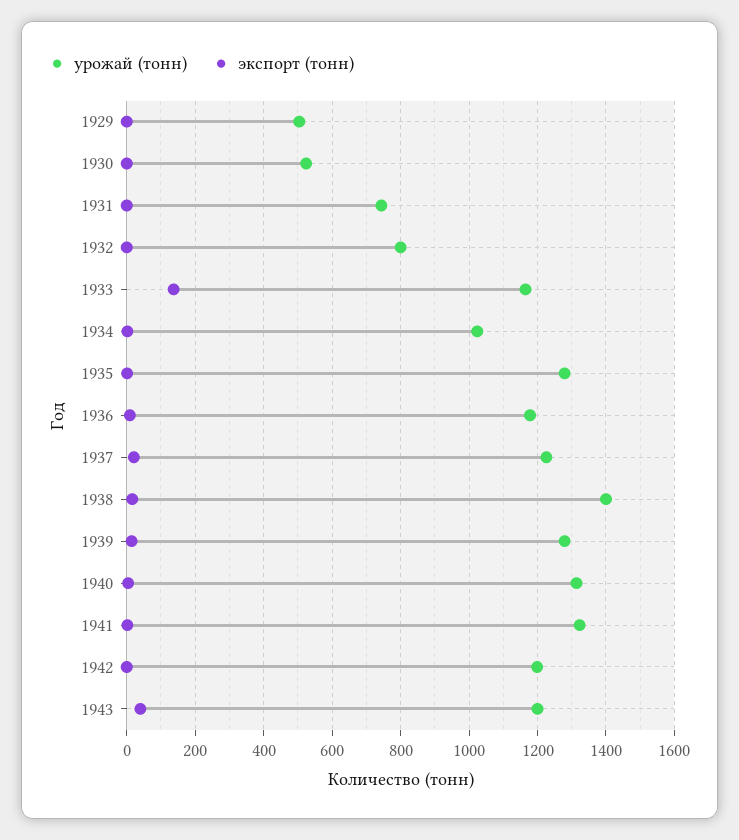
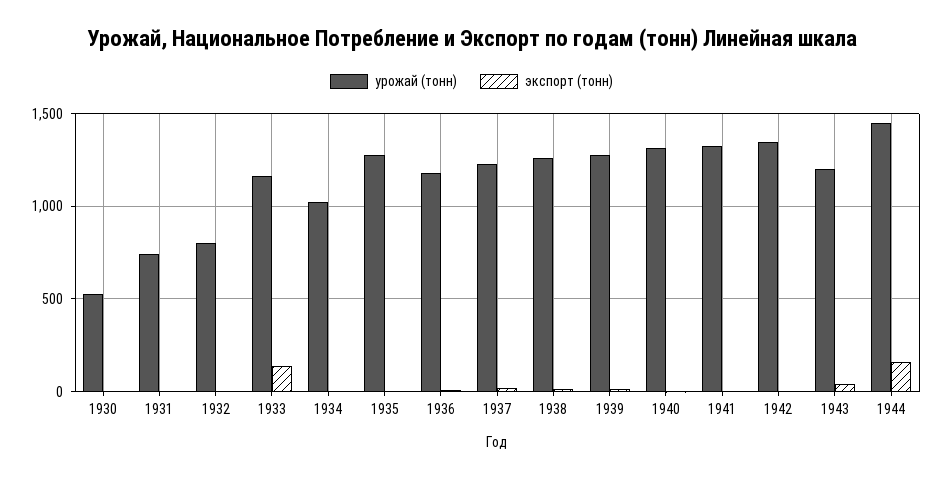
урожай (тонн), 1929: 500 -> none
экспорт (тонн), 1929: 0 -> none
урожай (тонн), 1938: 1400 -> 1250
урожай (тонн), 1942: 1200 -> 1350
урожай (тонн), 1944: none -> 1450
экспорт (тонн), 1944: none -> 150

